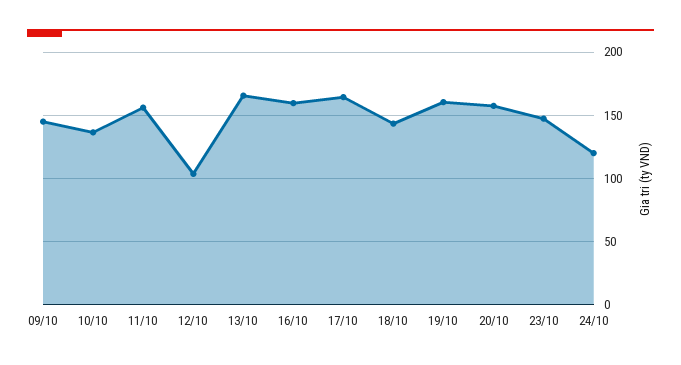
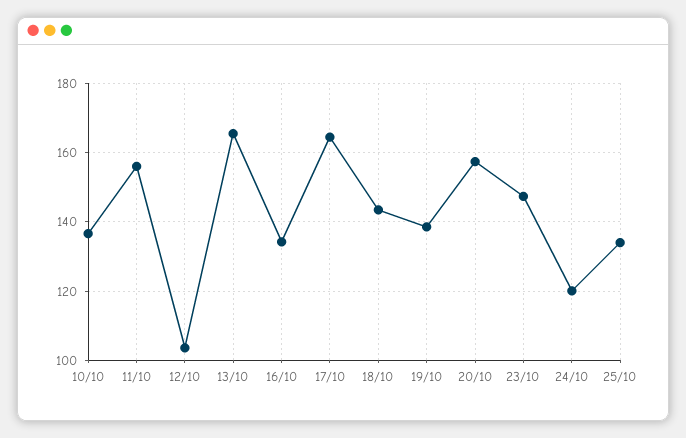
09/10: 145 -> none
16/10: 160 -> 134
19/10: 160 -> 138
25/10: none -> 134

